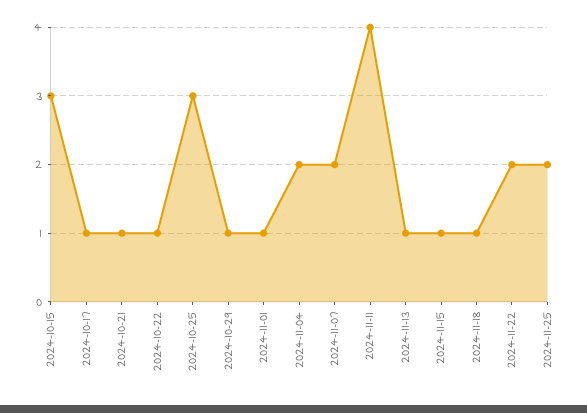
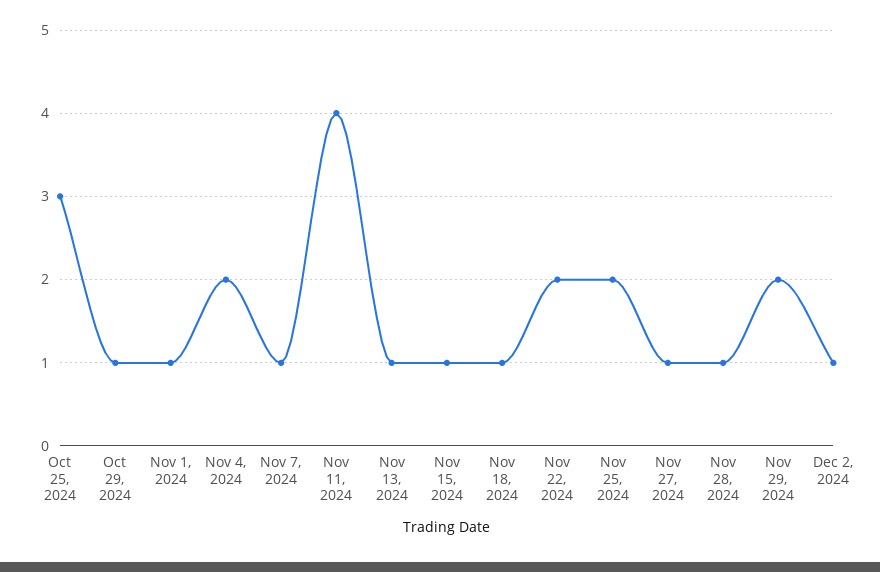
2024-10-15: 3 -> none
2024-10-17: 1 -> none
2024-10-21: 1 -> none
2024-10-22: 1 -> none
2024-11-07: 2 -> 1
Nov 27, 2024: none -> 1
Nov 28, 2024: none -> 1
Nov 29, 2024: none -> 2
Dec 2, 2024: none -> 1

